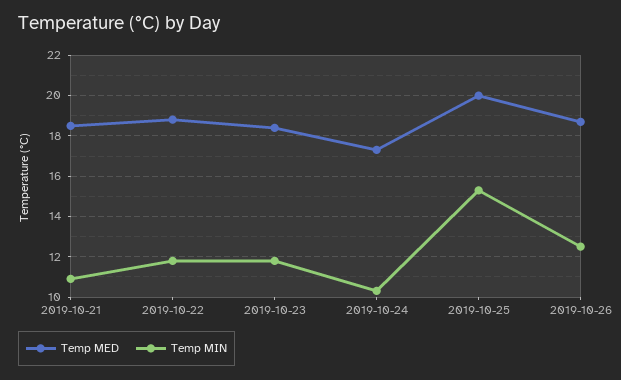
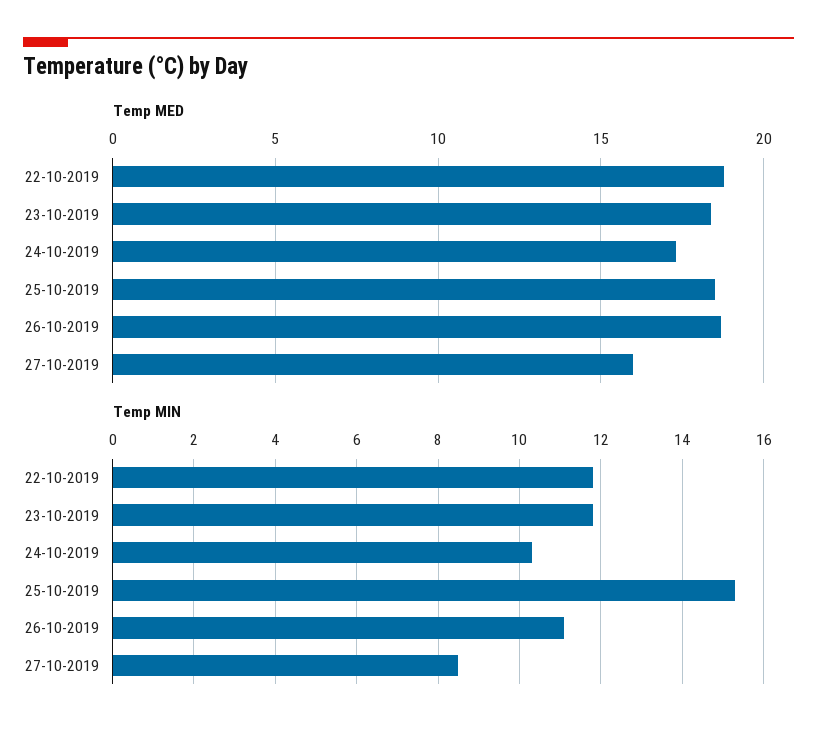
Temp MED, 2019-10-21: 18.5 -> none
Temp MIN, 2019-10-21: 11 -> none
Temp MED, 2019-10-25: 20 -> 18.5
Temp MIN, 2019-10-26: 12.5 -> 11
Temp MED, 27-10-2019: none -> 16
Temp MIN, 27-10-2019: none -> 8.5

